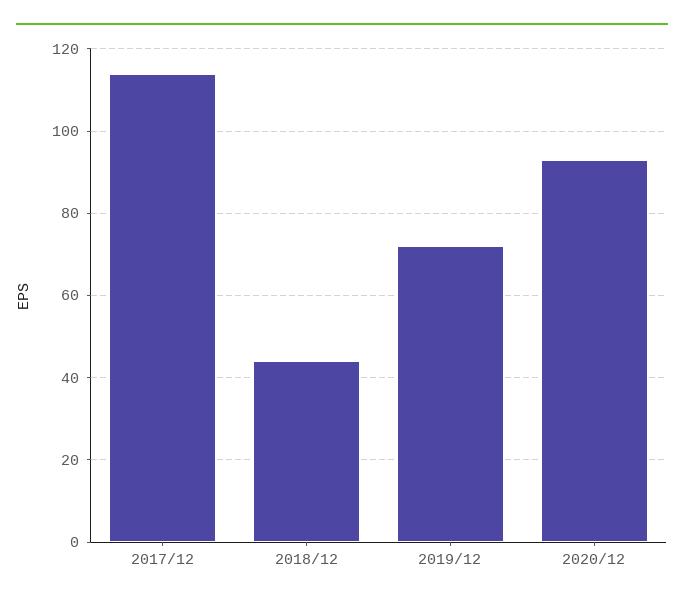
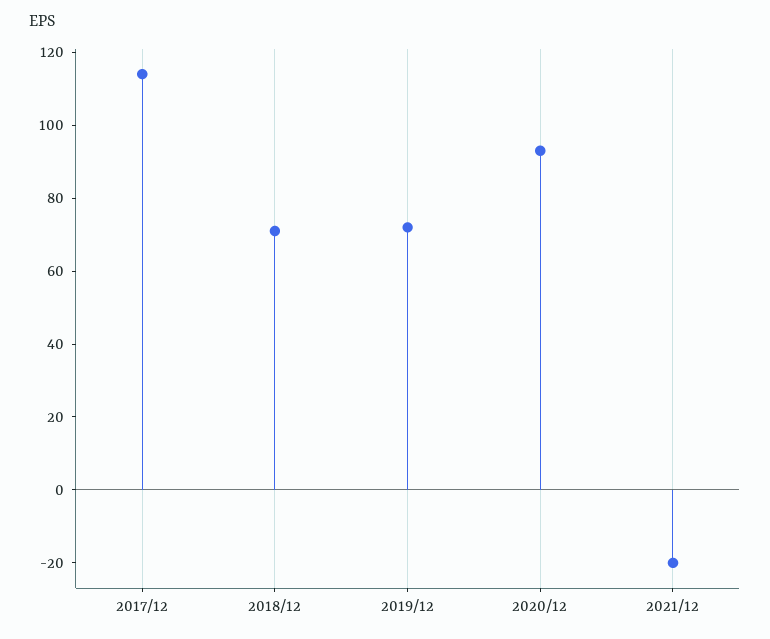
2018/12: 45 -> 70
2021/12: none -> -20

